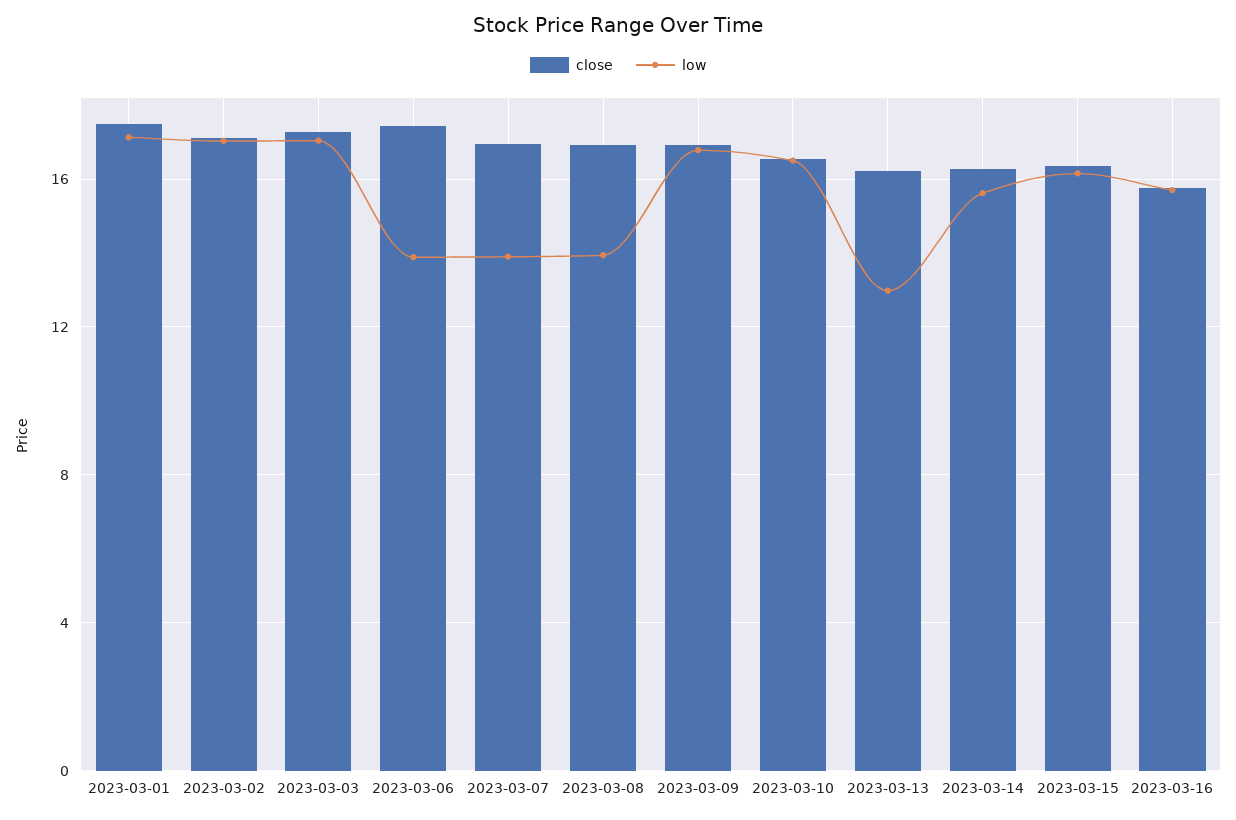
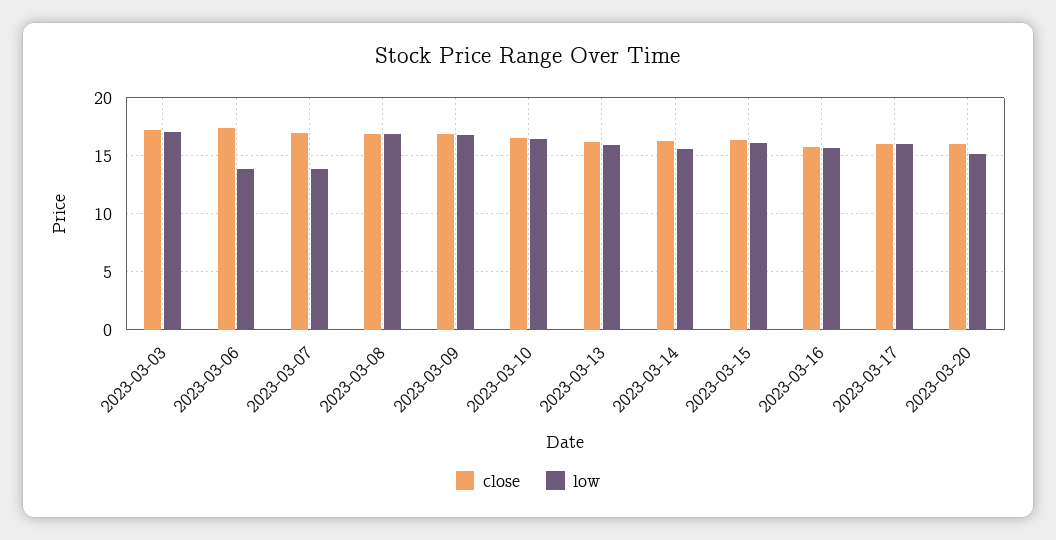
close, 2023-03-01: 17.5 -> none
low, 2023-03-01: 17 -> none
close, 2023-03-02: 17 -> none
low, 2023-03-02: 17 -> none
low, 2023-03-08: 14 -> 17
low, 2023-03-13: 13 -> 16
close, 2023-03-17: none -> 16
low, 2023-03-17: none -> 16
close, 2023-03-20: none -> 16
low, 2023-03-20: none -> 15

